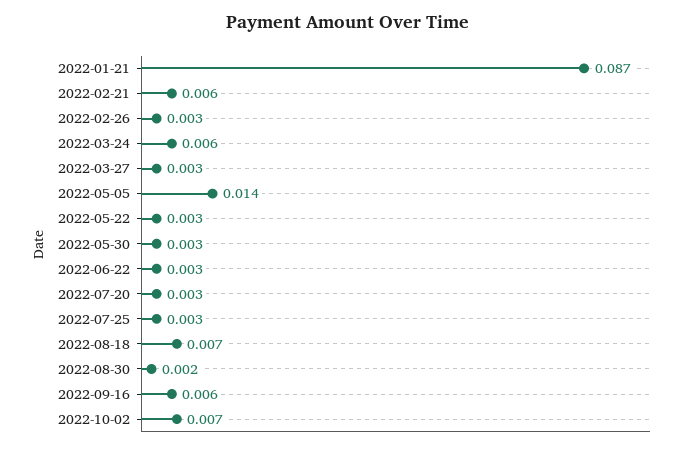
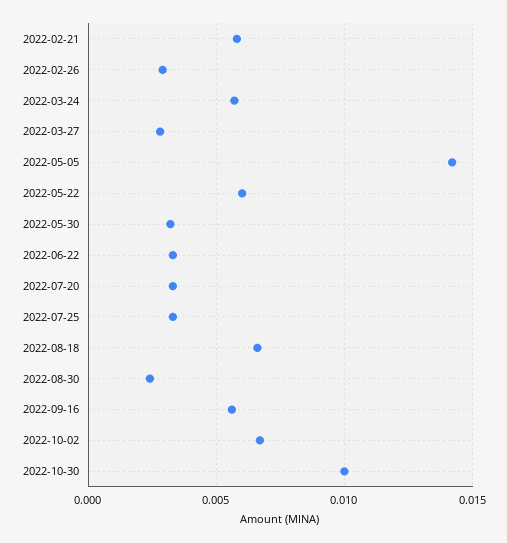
2022-01-21: 0.087 -> none
2022-05-22: 0.003 -> 0.006
2022-10-30: none -> 0.01

